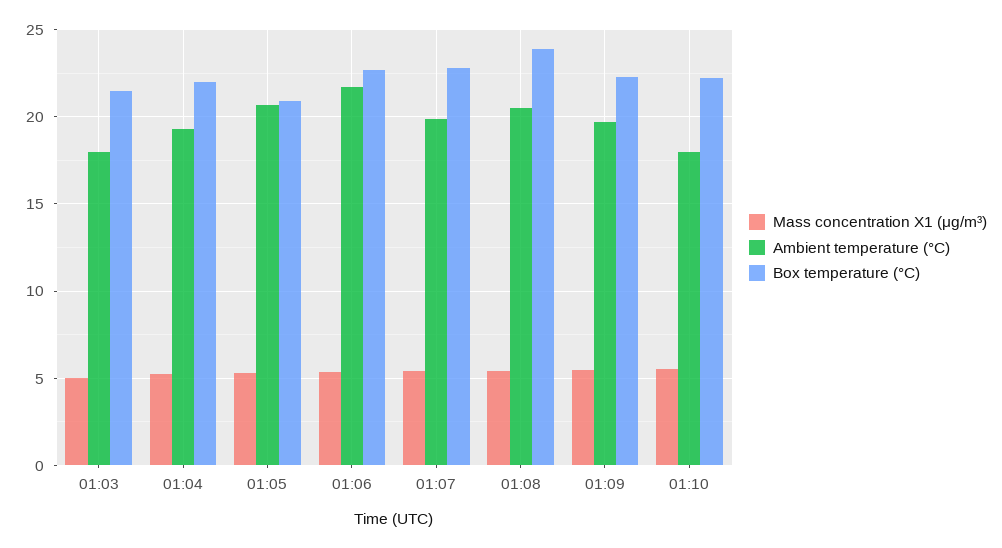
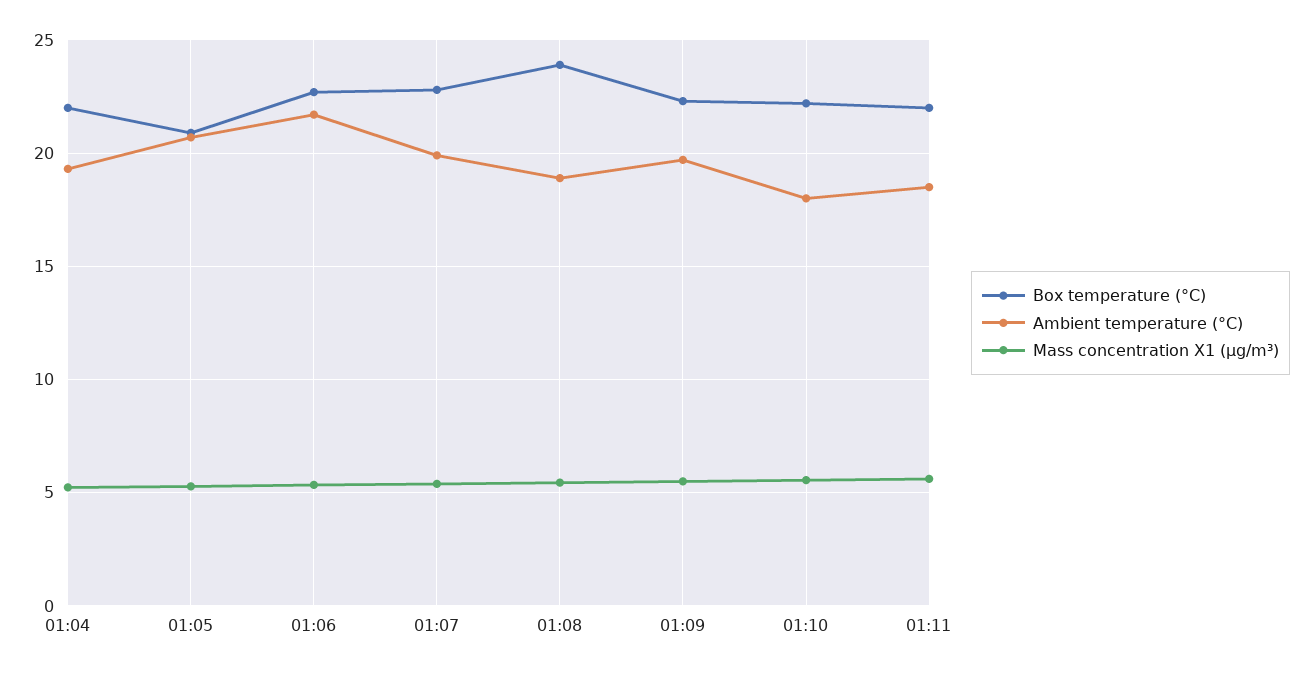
Mass concentration X1 (μg/m³), 01:03: 5 -> none
Ambient temperature (°C), 01:03: 18 -> none
Box temperature (°C), 01:03: 21.5 -> none
Ambient temperature (°C), 01:08: 20.5 -> 19
Box temperature (°C), 01:11: none -> 22
Ambient temperature (°C), 01:11: none -> 18.5
Mass concentration X1 (μg/m³), 01:11: none -> 5.5

